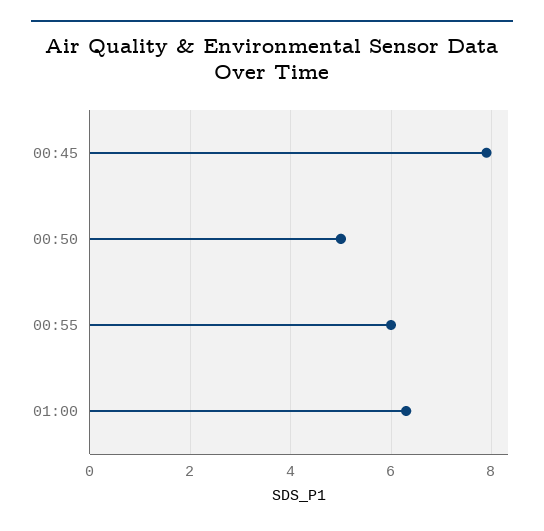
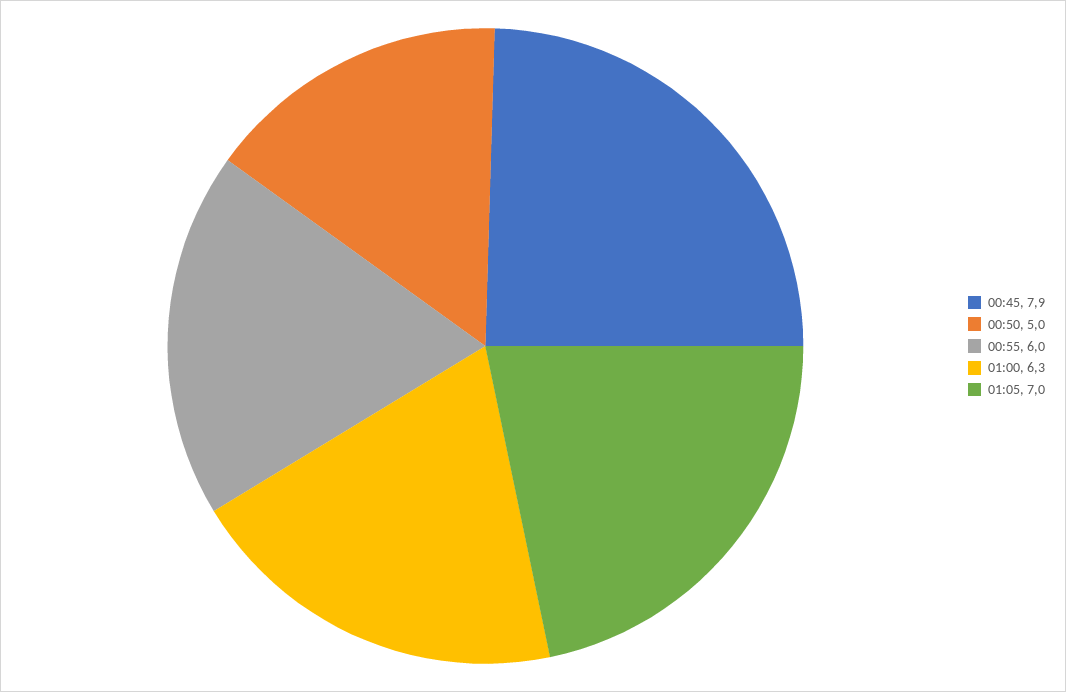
01:05: none -> 7

